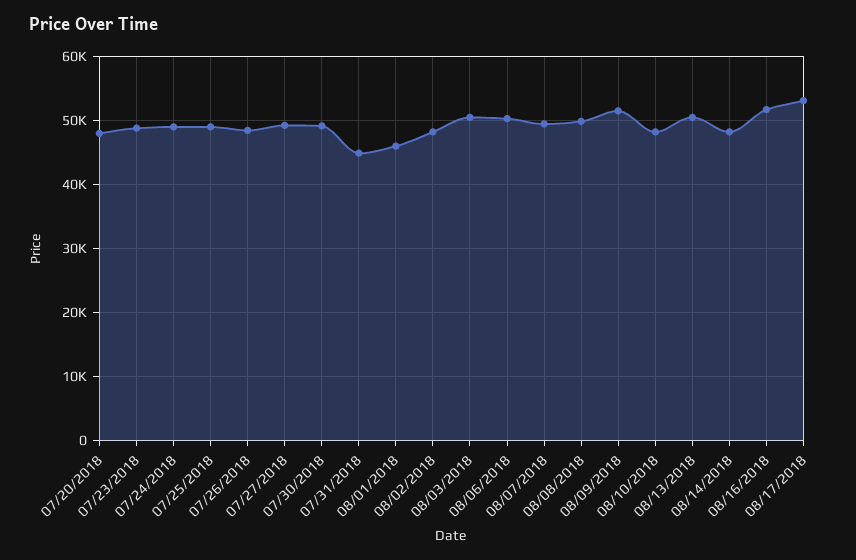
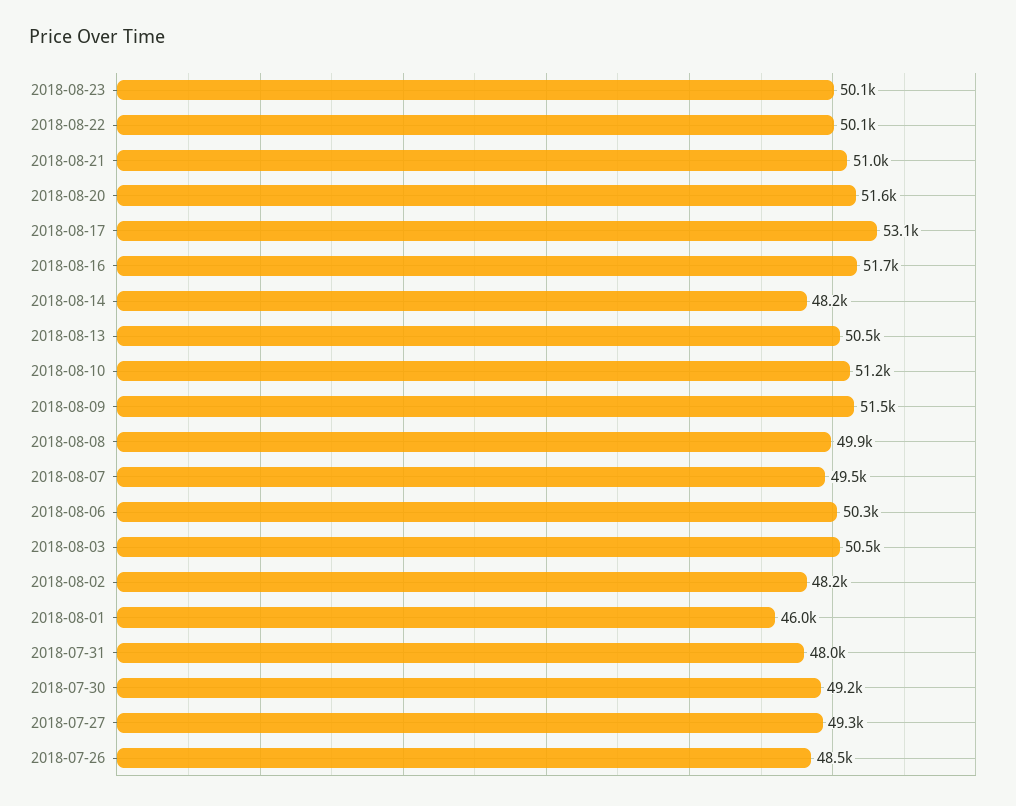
07/20/2018: 48000 -> none
07/23/2018: 49000 -> none
07/24/2018: 49000 -> none
07/25/2018: 49000 -> none
07/31/2018: 45000 -> 48000
08/10/2018: 48000 -> 51200
2018-08-23: none -> 50100
2018-08-22: none -> 50100
2018-08-21: none -> 51000
2018-08-20: none -> 51600

